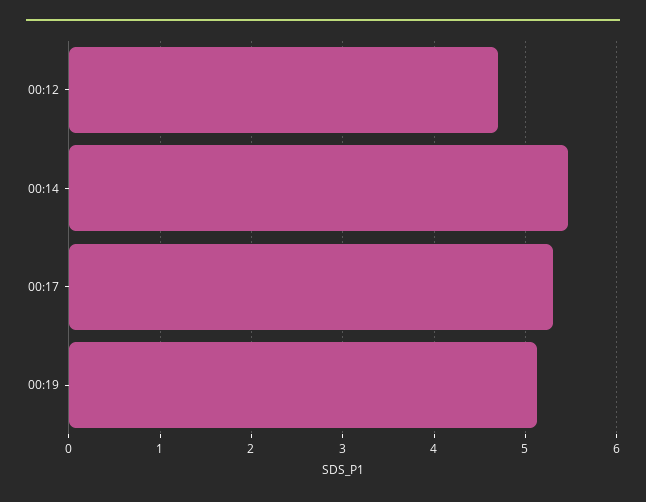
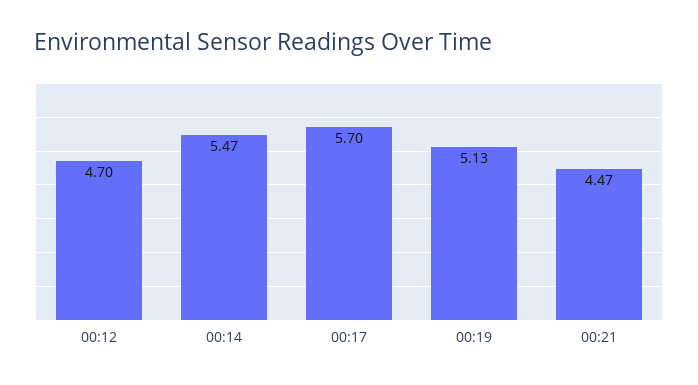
00:17: 5.3 -> 5.7
00:21: none -> 4.47

